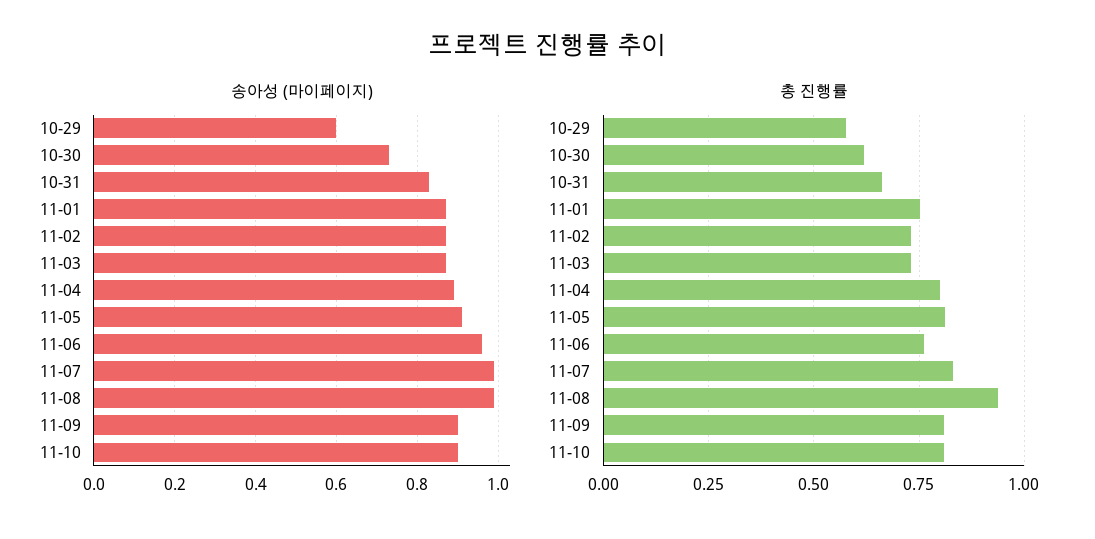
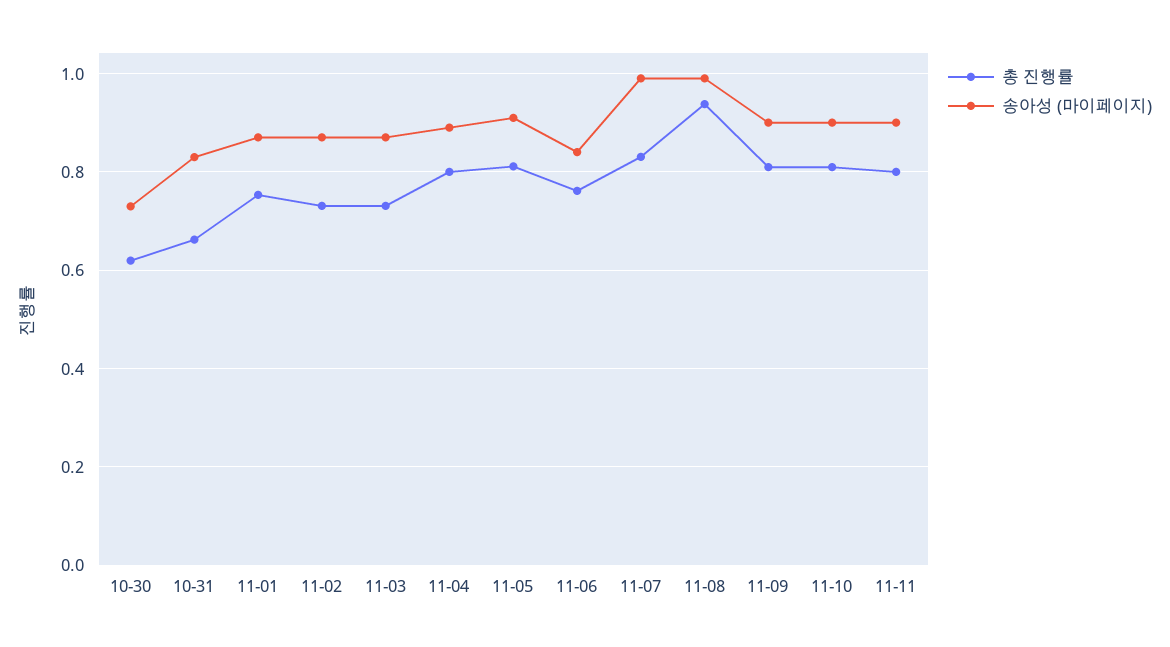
송아성 (마이페이지), 10-29: 0.6 -> none
송아성 (마이페이지), 11-06: 0.95 -> 0.84
총 진행률, 10-29: 0.575 -> none
총 진행률, 11-11: none -> 0.8
송아성 (마이페이지), 11-11: none -> 0.9

